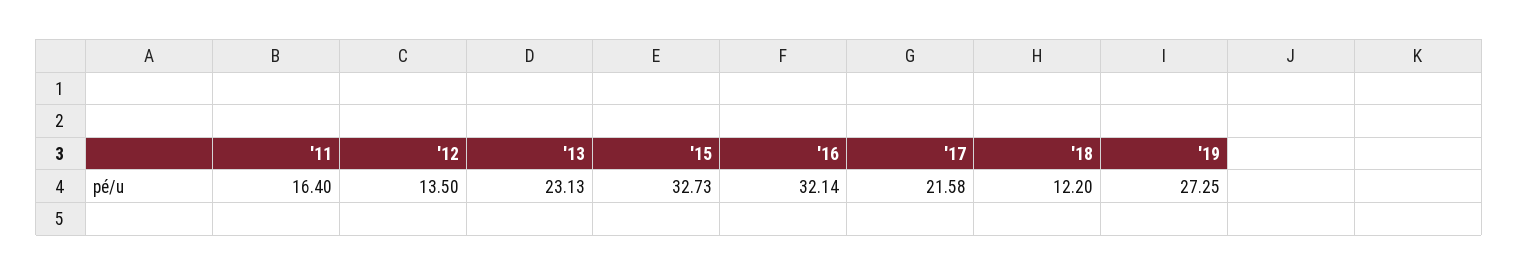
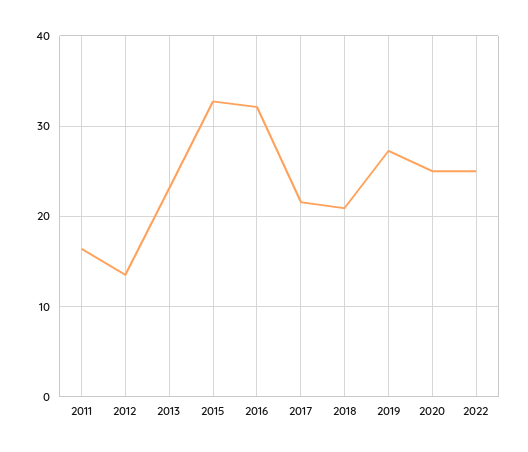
'18: 12.2 -> 21
2020: none -> 25
2022: none -> 25

